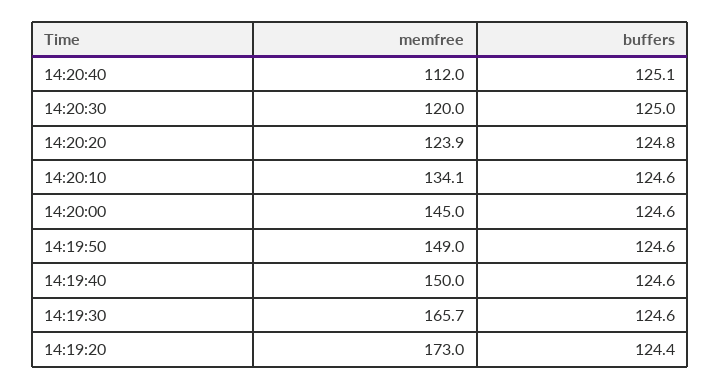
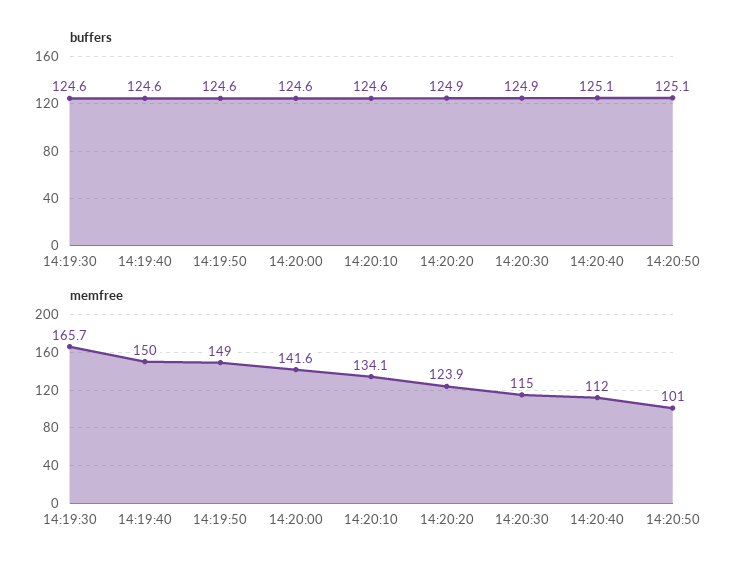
memfree, 14:20:30: 120 -> 115
buffers, 14:20:30: 125 -> 124.9
buffers, 14:20:20: 124.8 -> 124.9
memfree, 14:20:00: 145 -> 141.6
memfree, 14:19:20: 173 -> none
buffers, 14:19:20: 124.4 -> none
buffers, 14:20:50: none -> 125.1
memfree, 14:20:50: none -> 101

